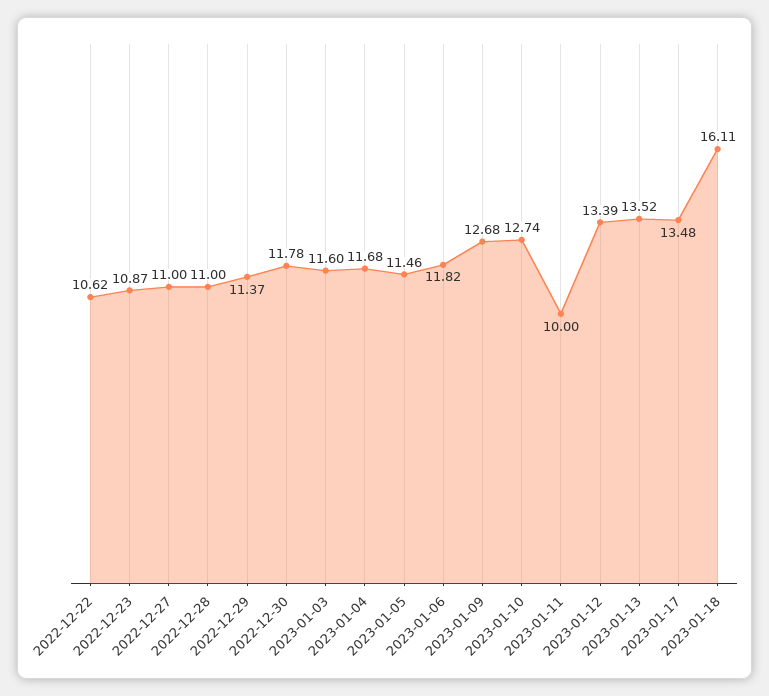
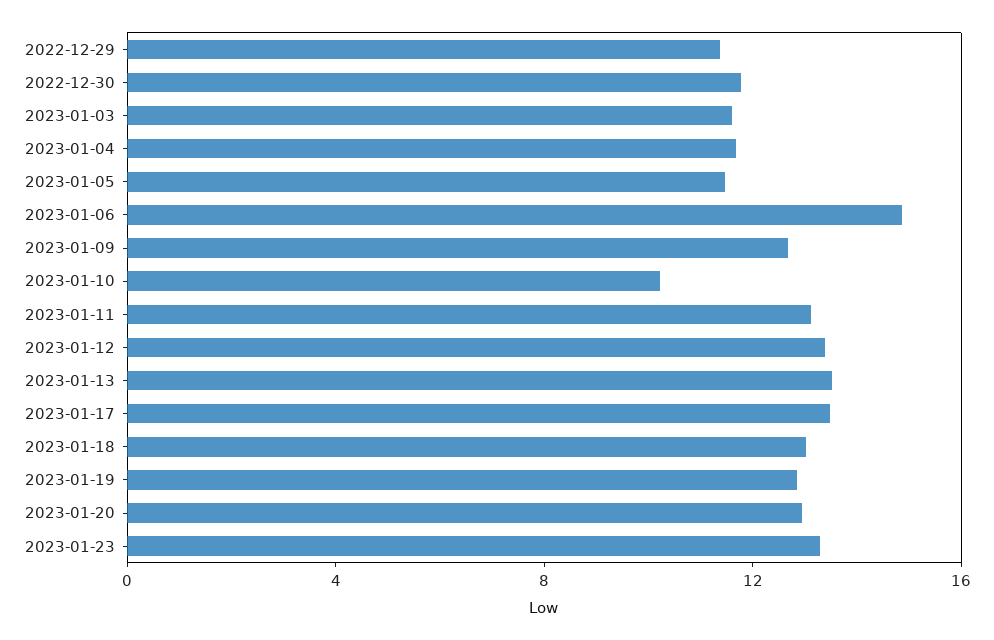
2022-12-22: 10.62 -> none
2022-12-23: 10.87 -> none
2022-12-27: 11 -> none
2022-12-28: 11 -> none
2023-01-06: 11.82 -> 15
2023-01-10: 12.74 -> 10
2023-01-11: 10 -> 13
2023-01-18: 16.11 -> 13
2023-01-19: none -> 13
2023-01-20: none -> 13
2023-01-23: none -> 13

